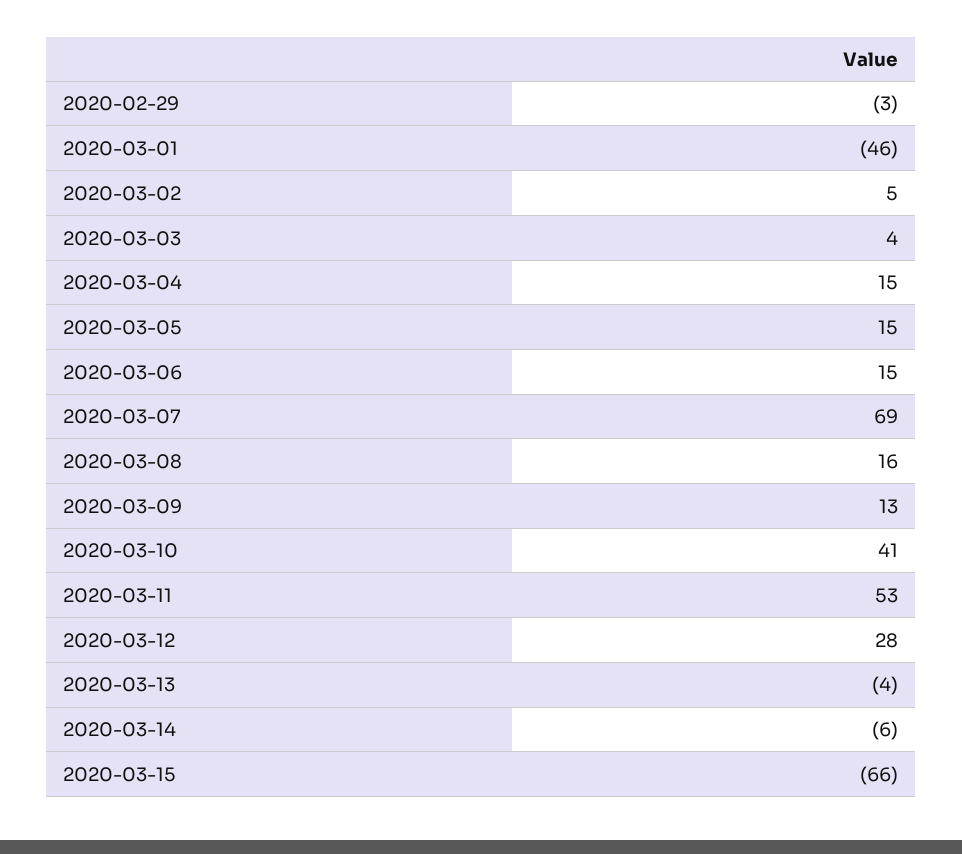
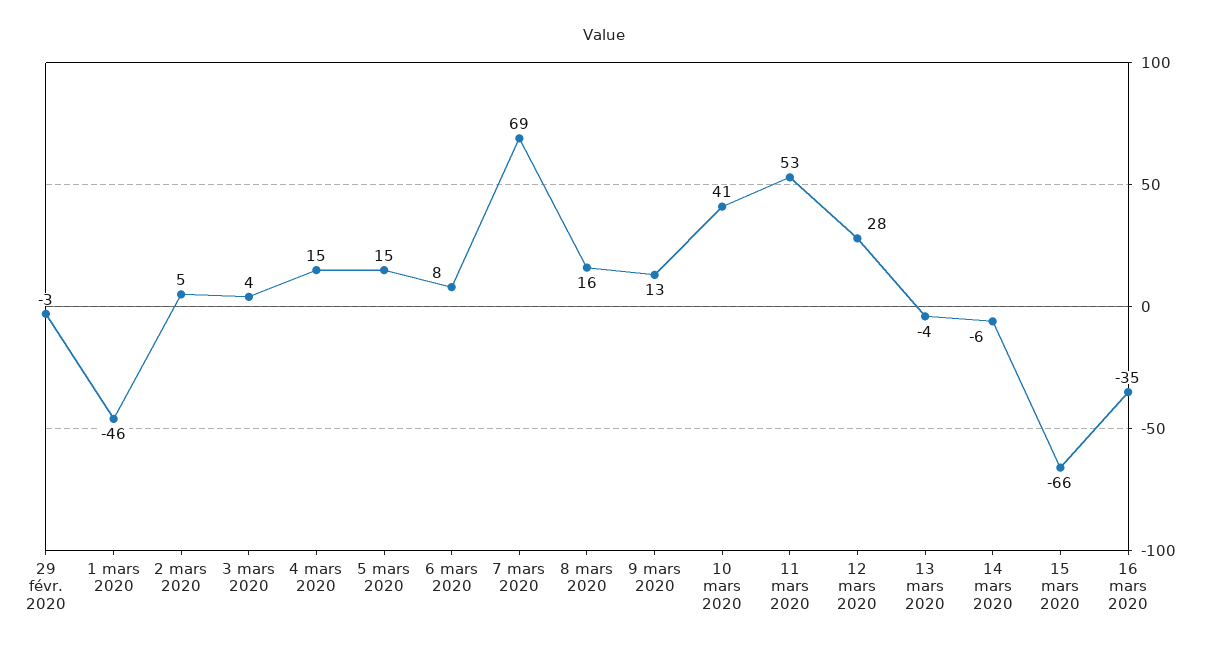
2020-03-06: 15 -> 8
16 mars 2020: none -> -35

